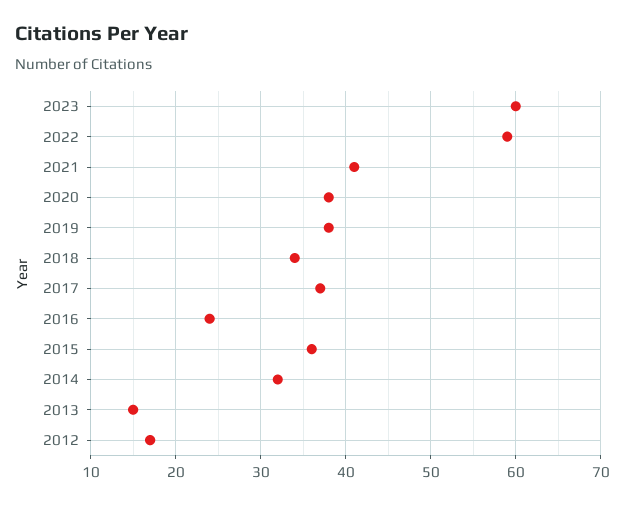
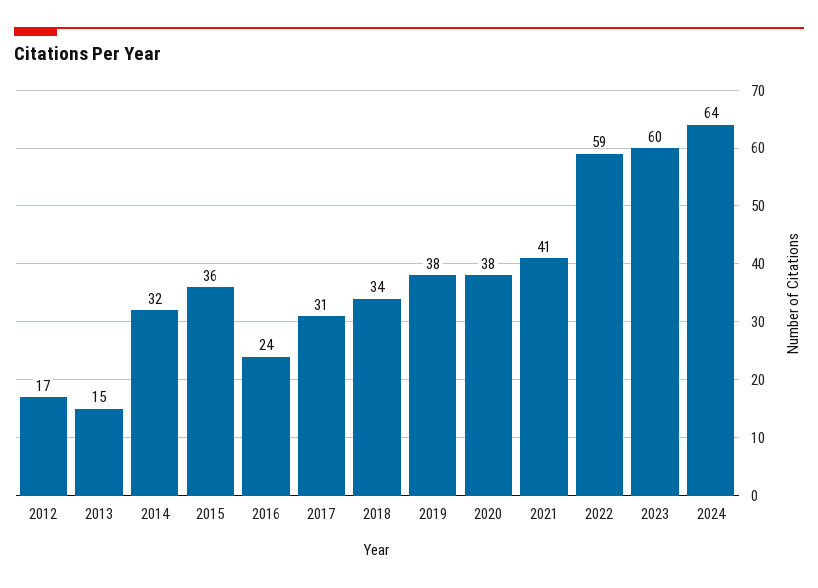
2017: 37 -> 31
2024: none -> 64

